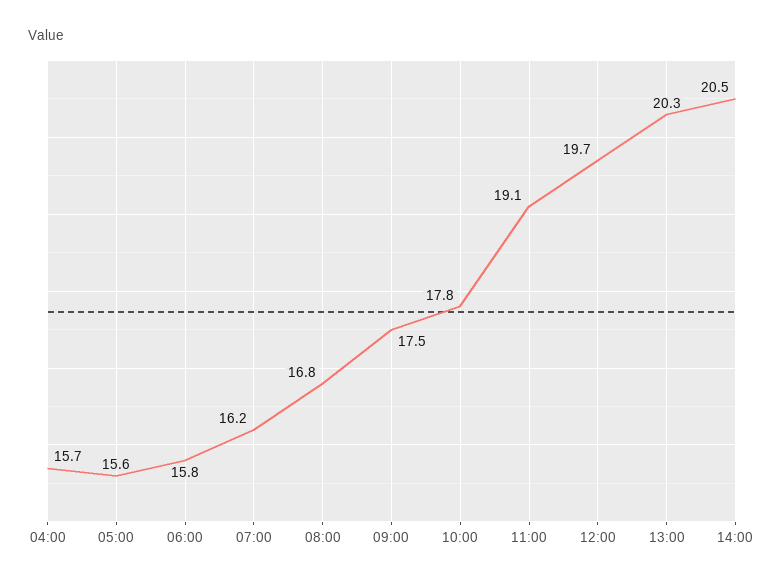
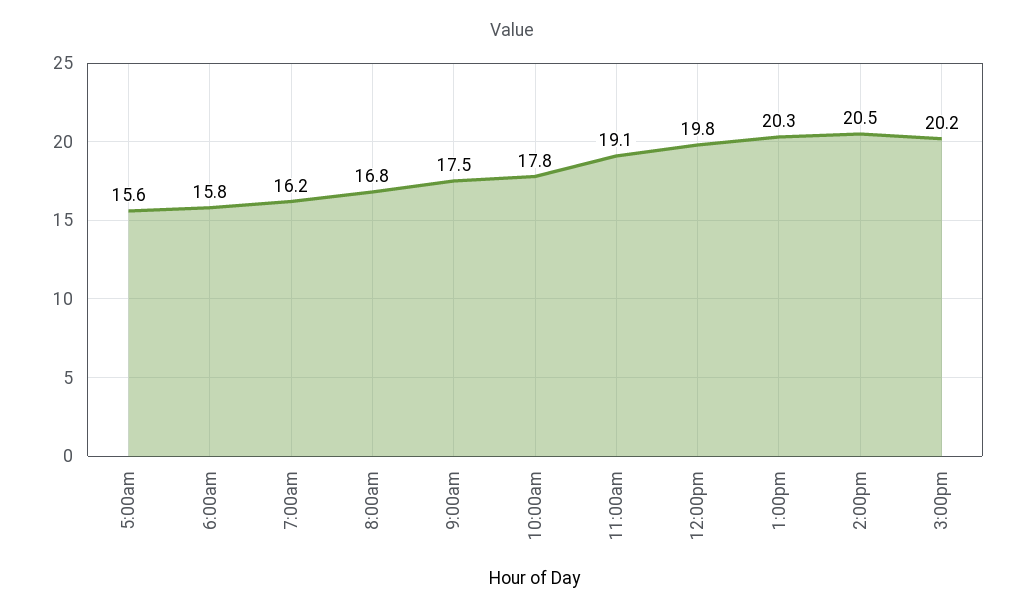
04:00: 15.7 -> none
12:00: 19.7 -> 19.8
3:00pm: none -> 20.2

